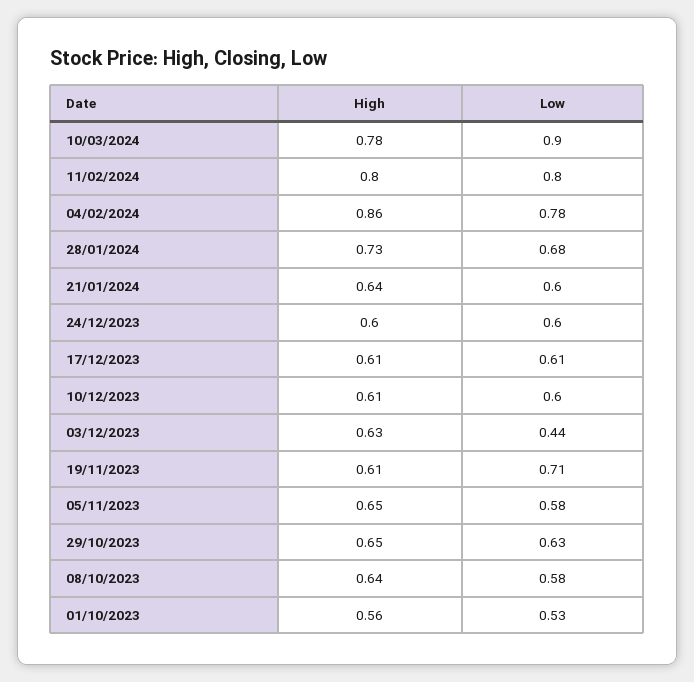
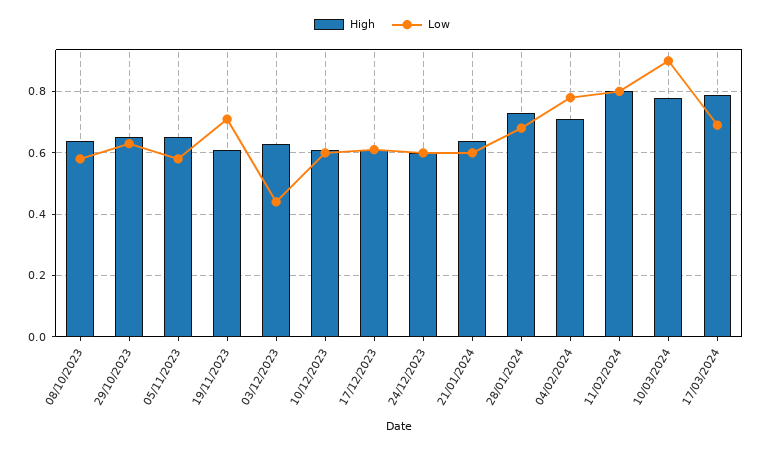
High, 04/02/2024: 0.86 -> 0.7
High, 01/10/2023: 0.56 -> none
Low, 01/10/2023: 0.53 -> none
High, 17/03/2024: none -> 0.8
Low, 17/03/2024: none -> 0.7

